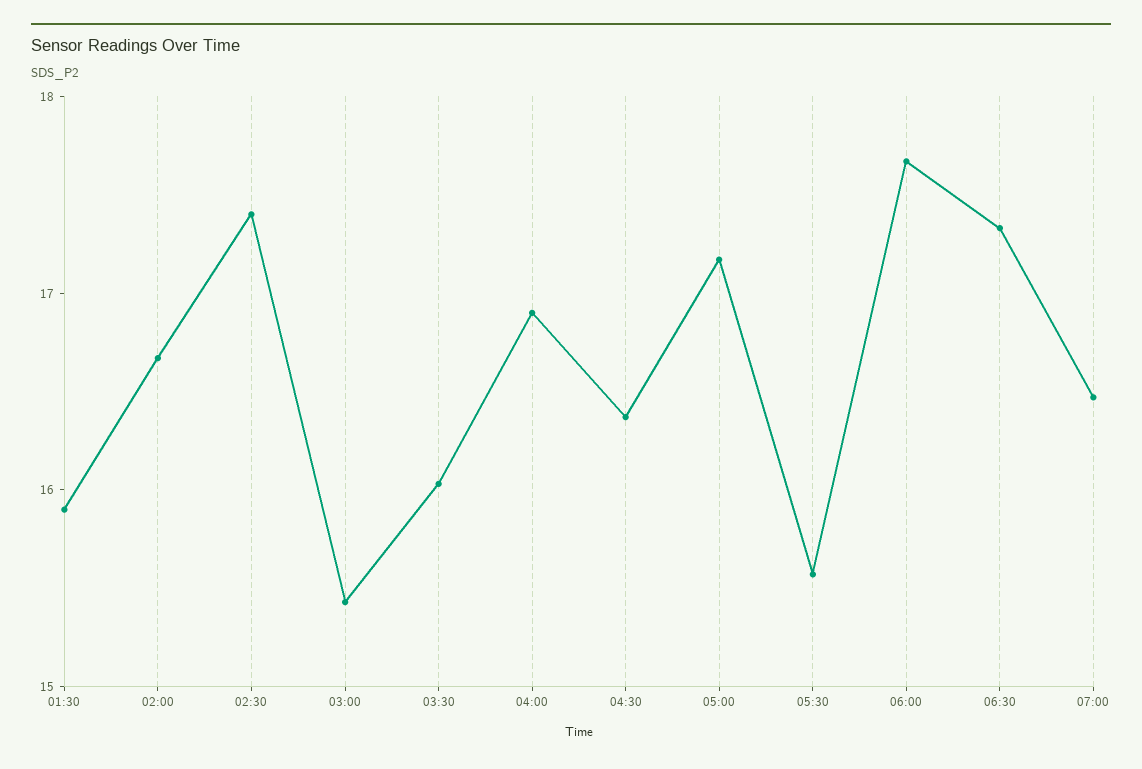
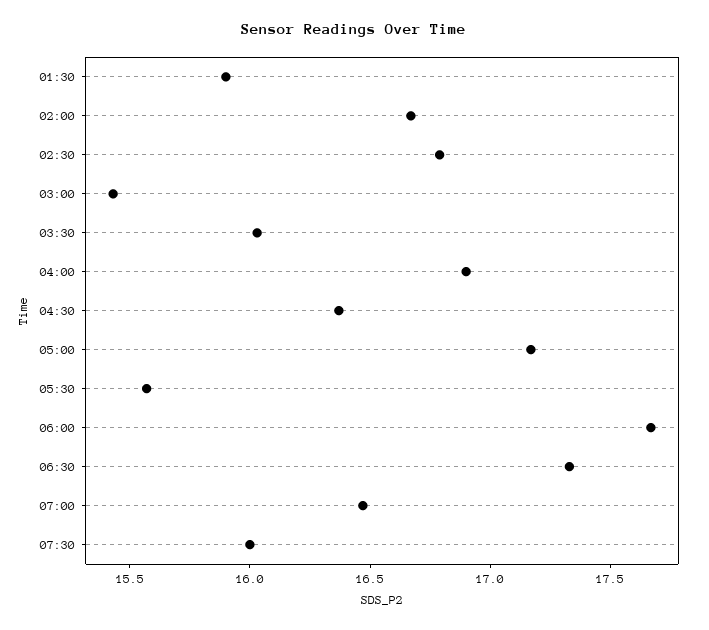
02:30: 17.4 -> 16.8
07:30: none -> 16

